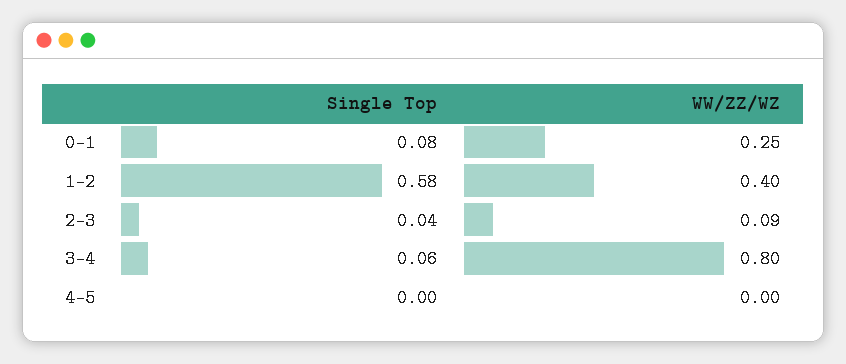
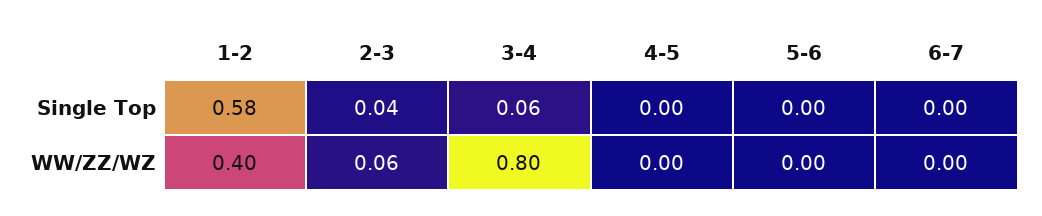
Single Top, 0-1: 0.08 -> none
WW/ZZ/WZ, 0-1: 0.25 -> none
WW/ZZ/WZ, 2-3: 0.09 -> 0.06
Single Top, 5-6: none -> 0
Single Top, 6-7: none -> 0
WW/ZZ/WZ, 5-6: none -> 0
WW/ZZ/WZ, 6-7: none -> 0

